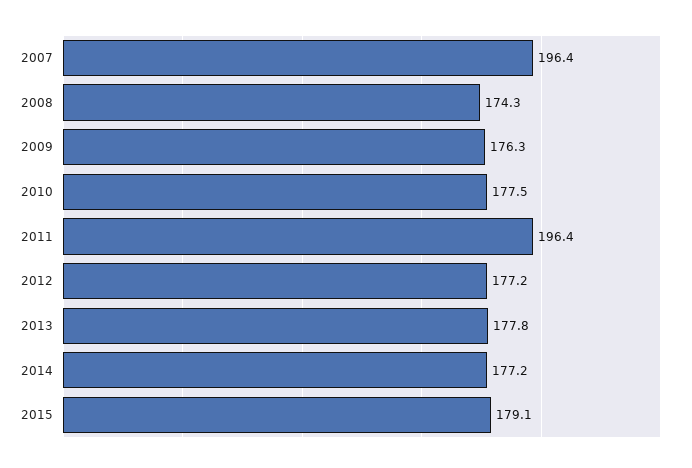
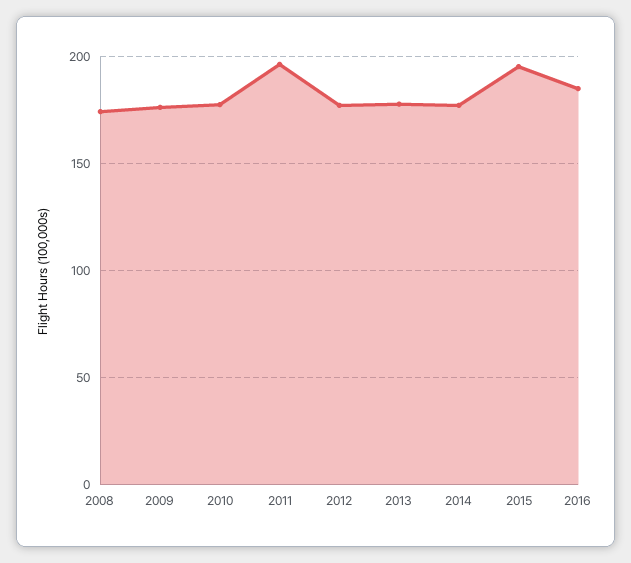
2007: 196.4 -> none
2015: 179.1 -> 195
2016: none -> 185

